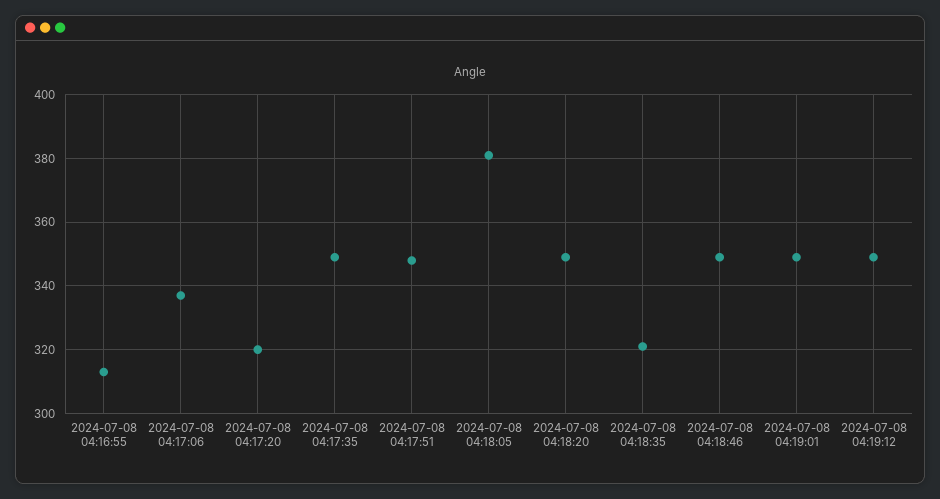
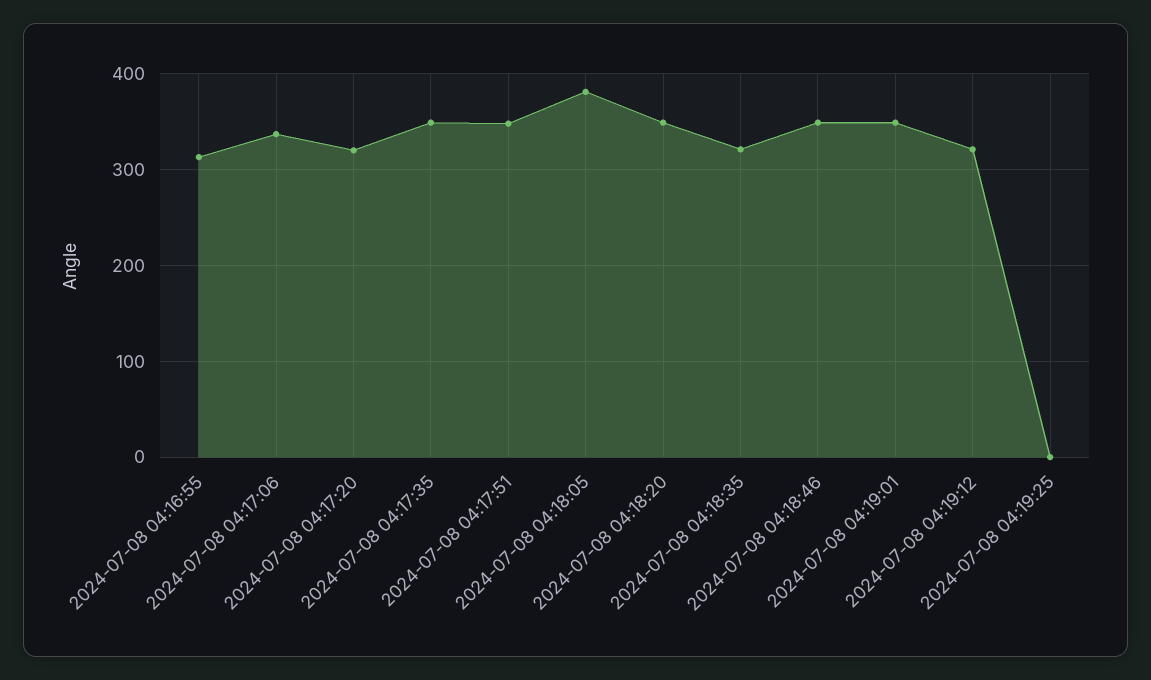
2024-07-08 04:19:12: 350 -> 320
2024-07-08 04:19:25: none -> 0

